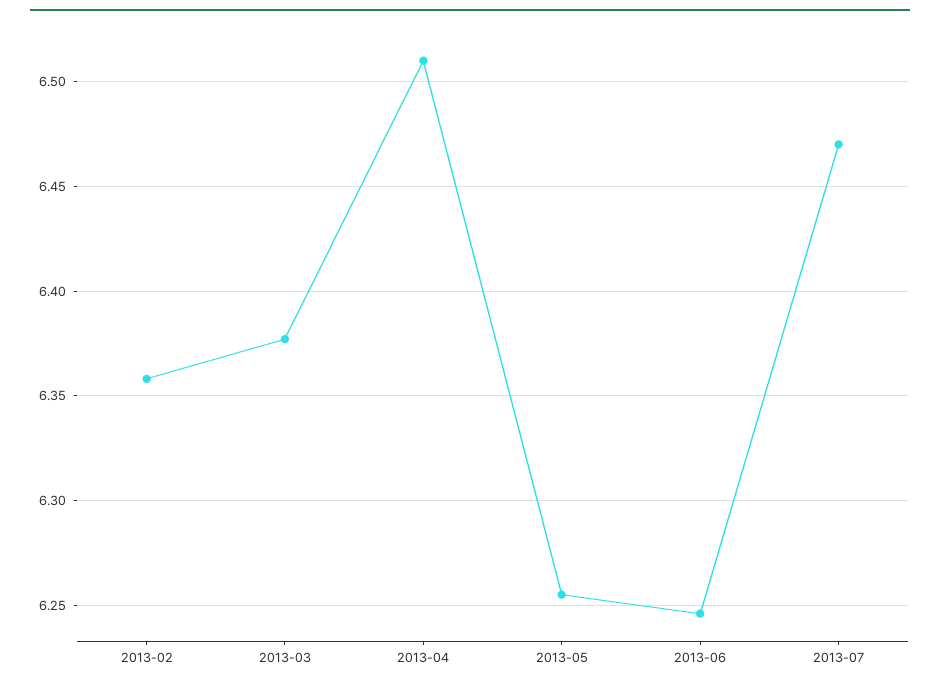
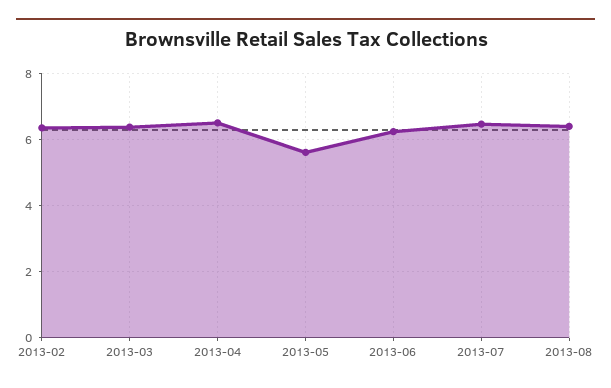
2013-05: 6.255 -> 5.6
2013-08: none -> 6.4

